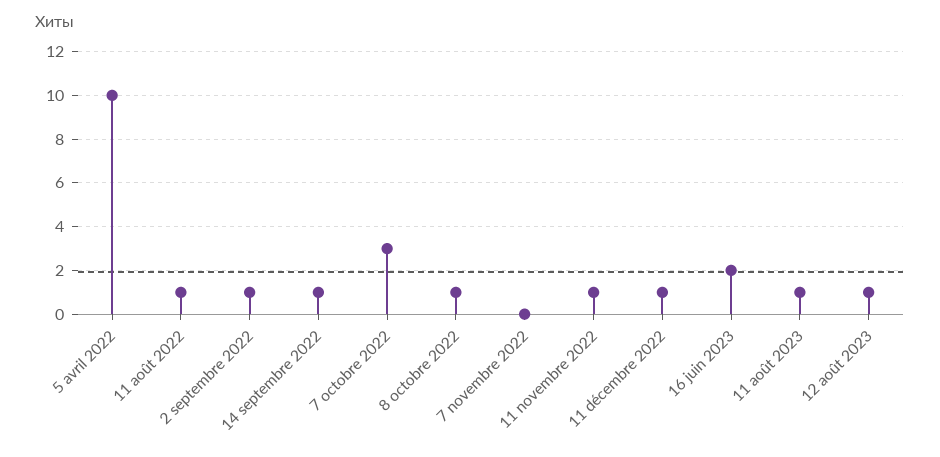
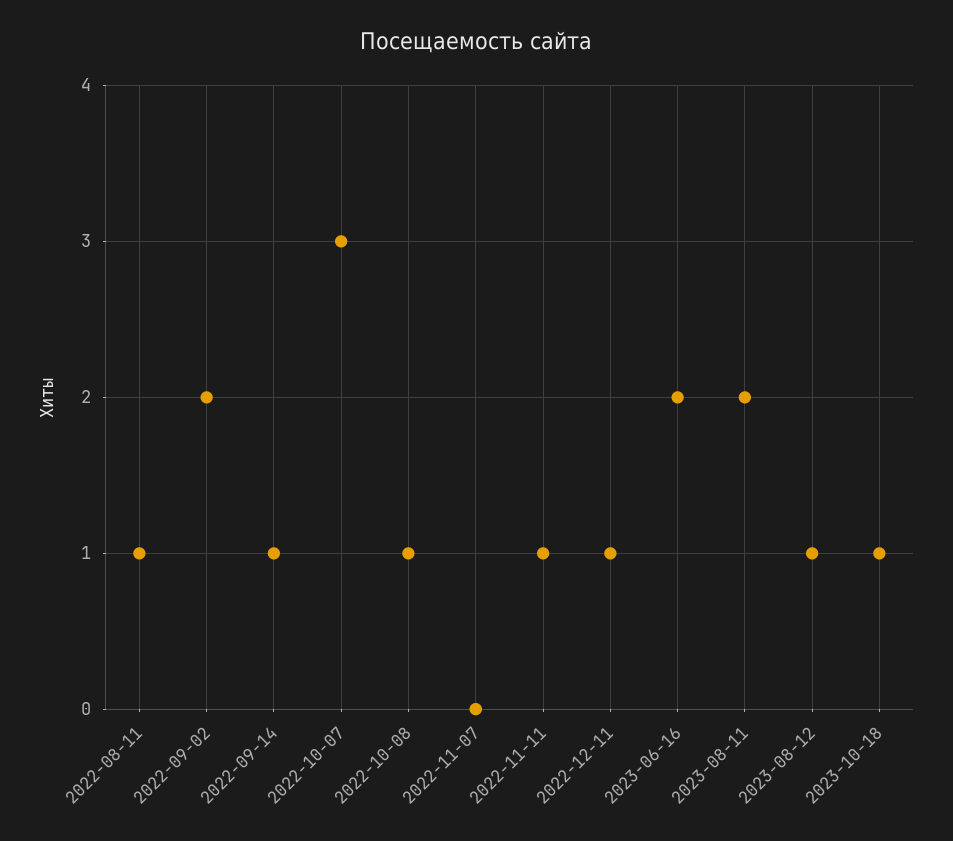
5 avril 2022: 10 -> none
2 septembre 2022: 1 -> 2
11 août 2023: 1 -> 2
2023-10-18: none -> 1

